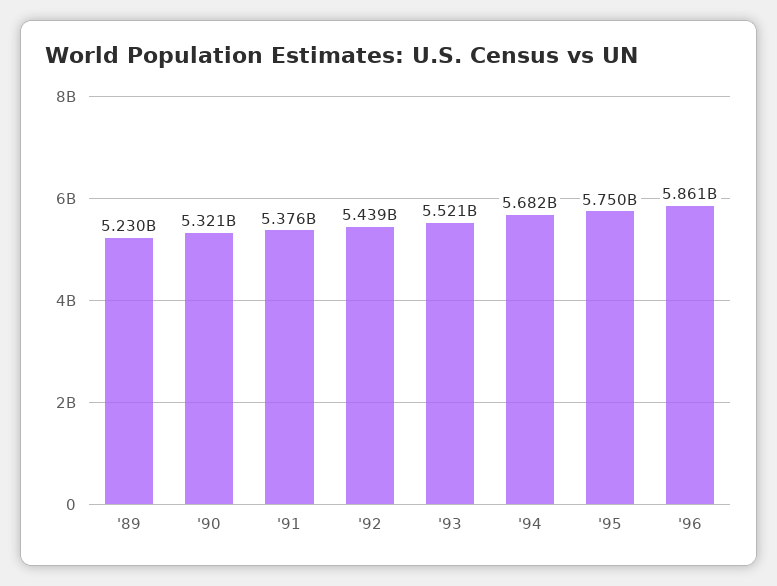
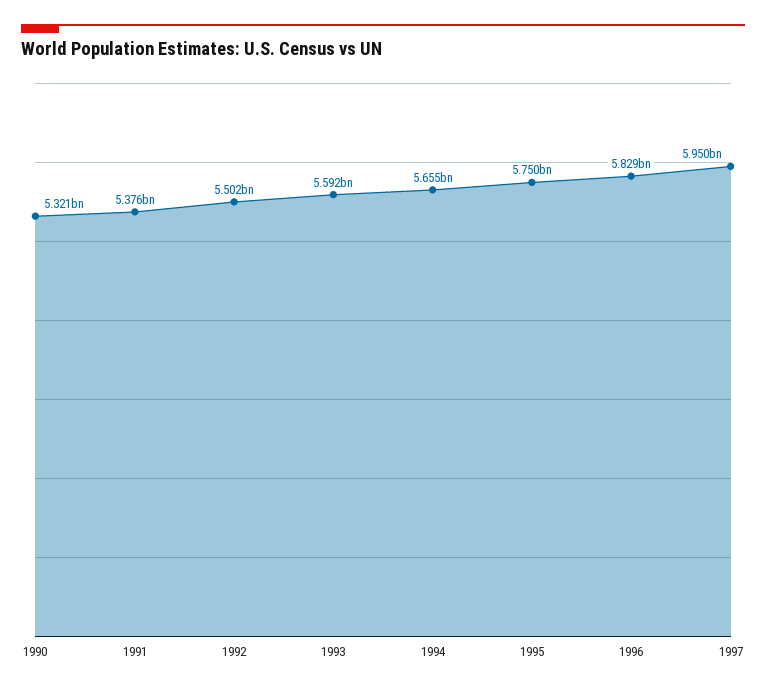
'89: 5230000000 -> none
'92: 5439000000 -> 5502000000
'93: 5521000000 -> 5592000000
'94: 5682000000 -> 5655000000
'96: 5861000000 -> 5829000000
1997: none -> 5950000000

